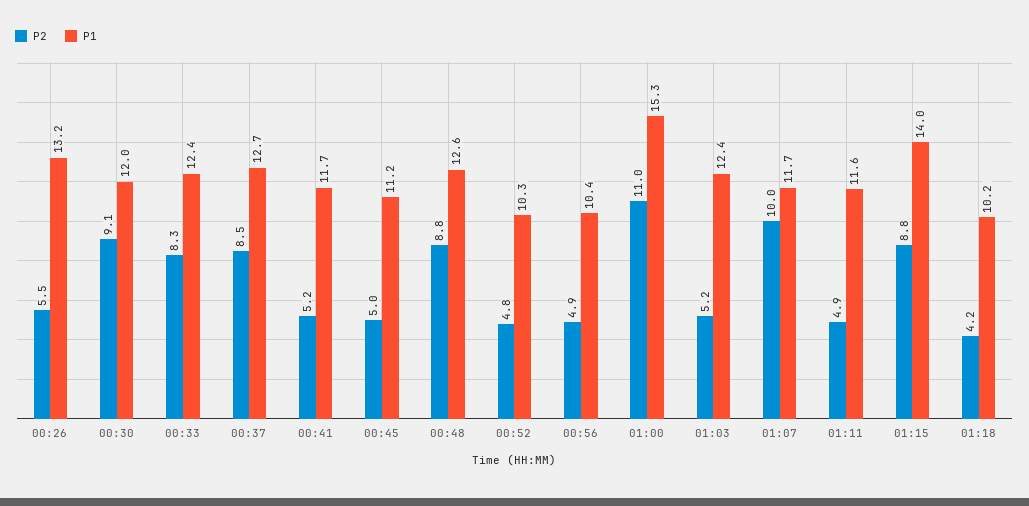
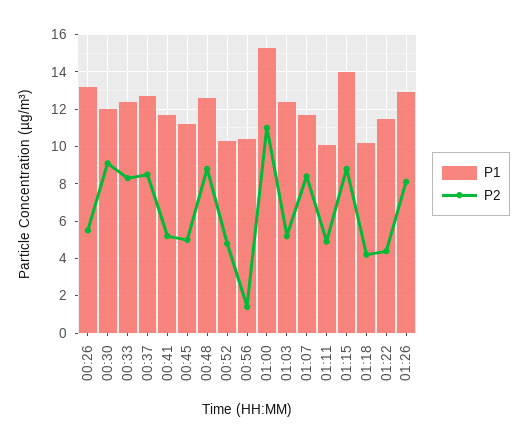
P2, 00:56: 4.9 -> 1.5
P2, 01:07: 10 -> 8.5
P1, 01:11: 11.6 -> 10
P1, 01:22: none -> 11.5
P2, 01:22: none -> 4.5
P1, 01:26: none -> 13
P2, 01:26: none -> 8

